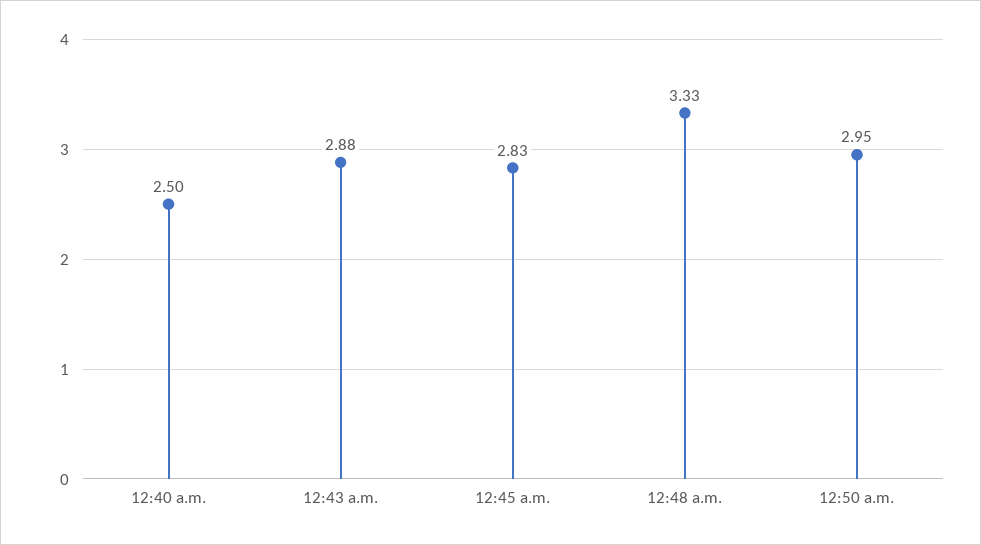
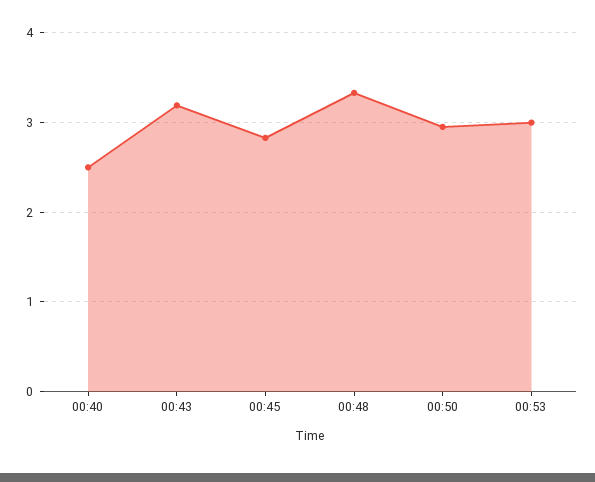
12:43 a.m.: 2.88 -> 3.2
00:53: none -> 3

